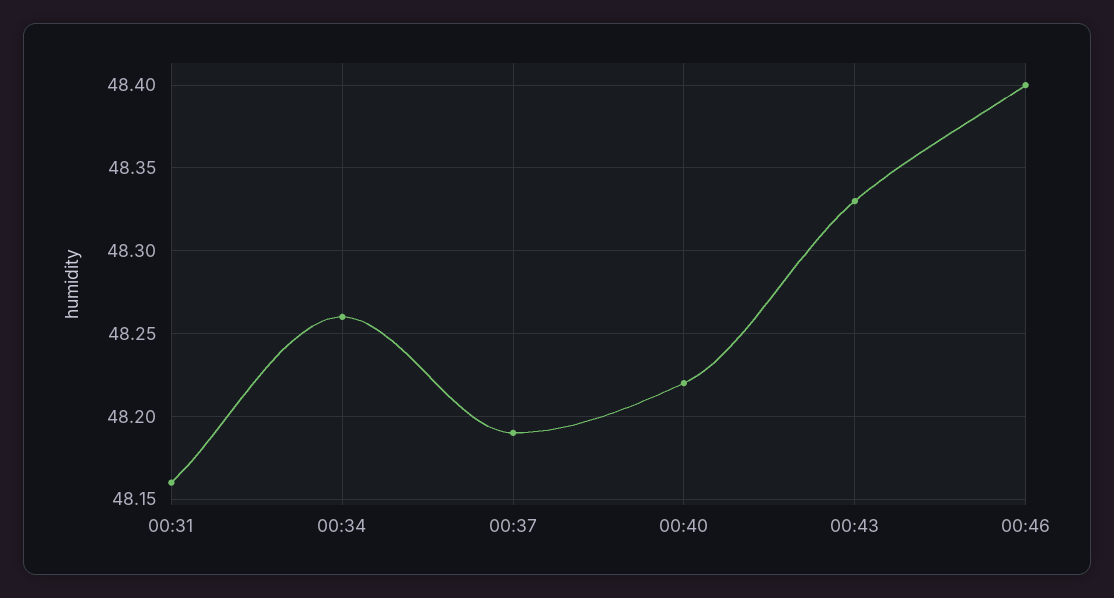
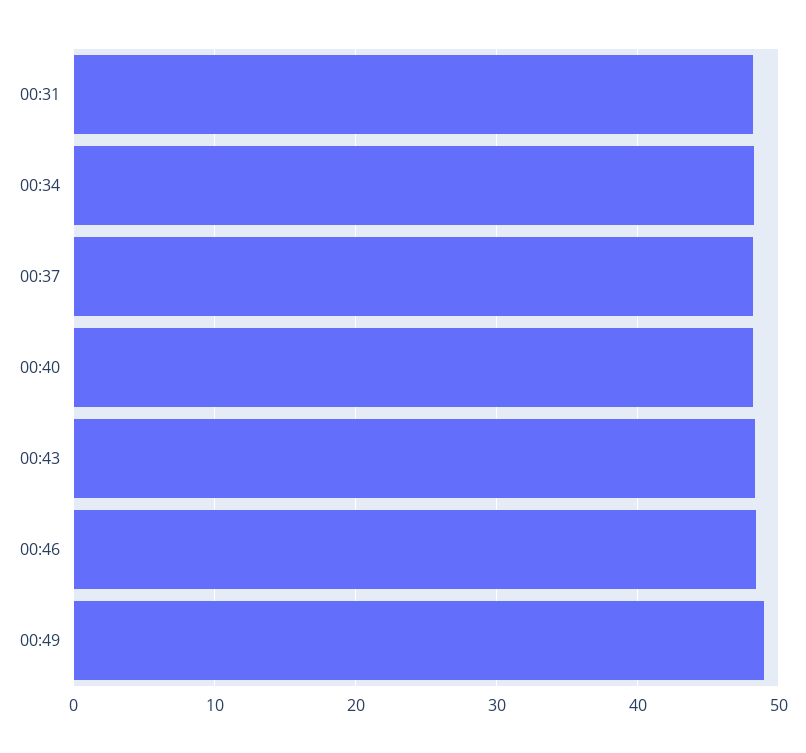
00:49: none -> 49

